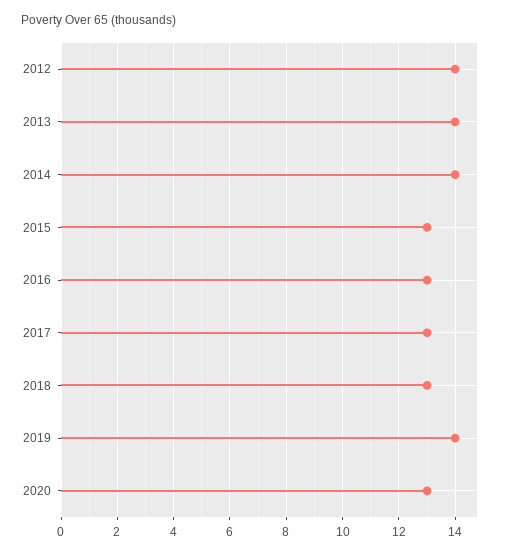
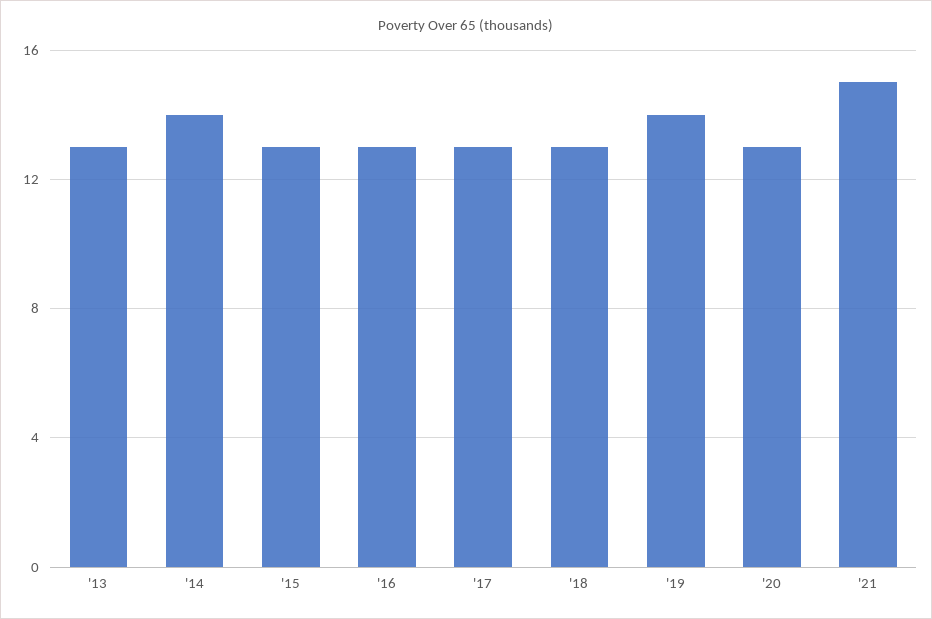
2012: 14 -> none
2013: 14 -> 13
'21: none -> 15

